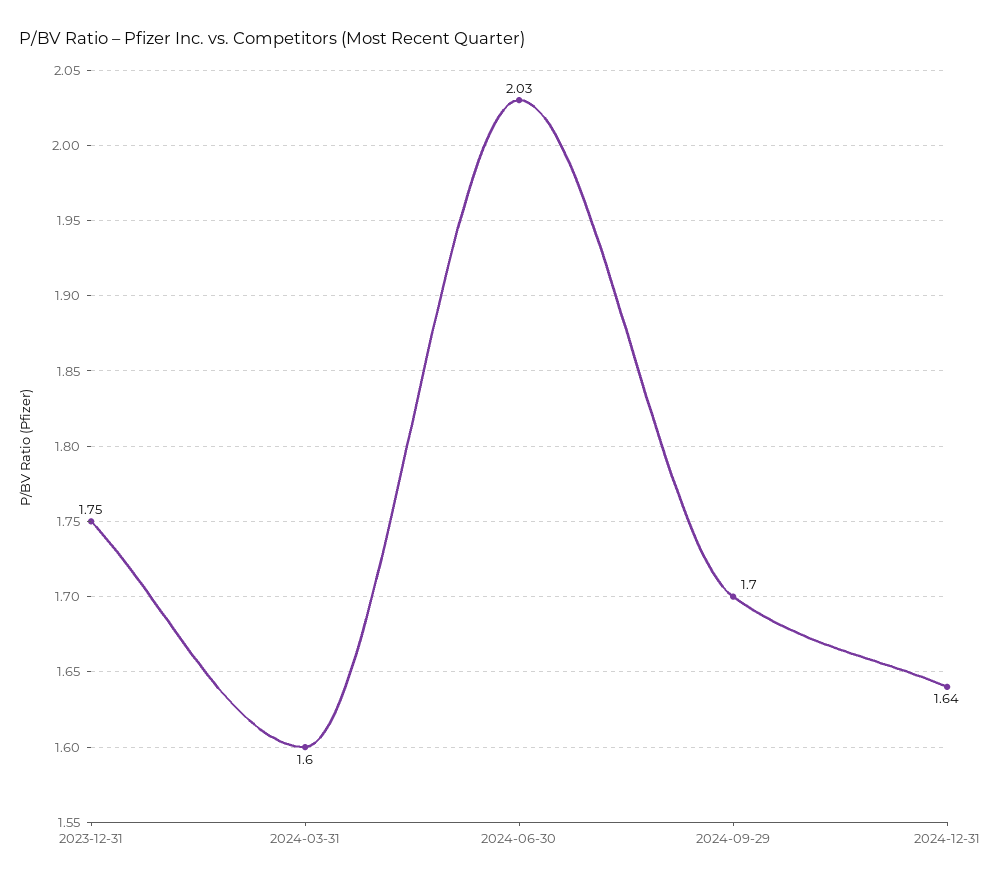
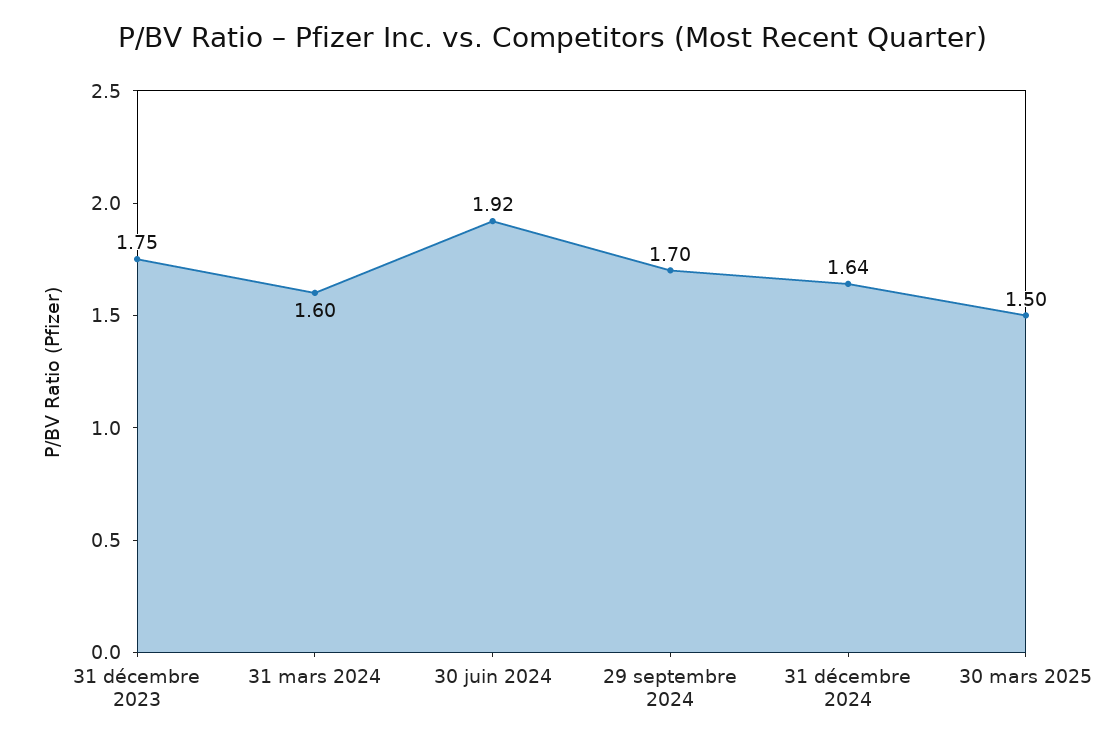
2024-06-30: 2.03 -> 1.92
30 mars 2025: none -> 1.5

